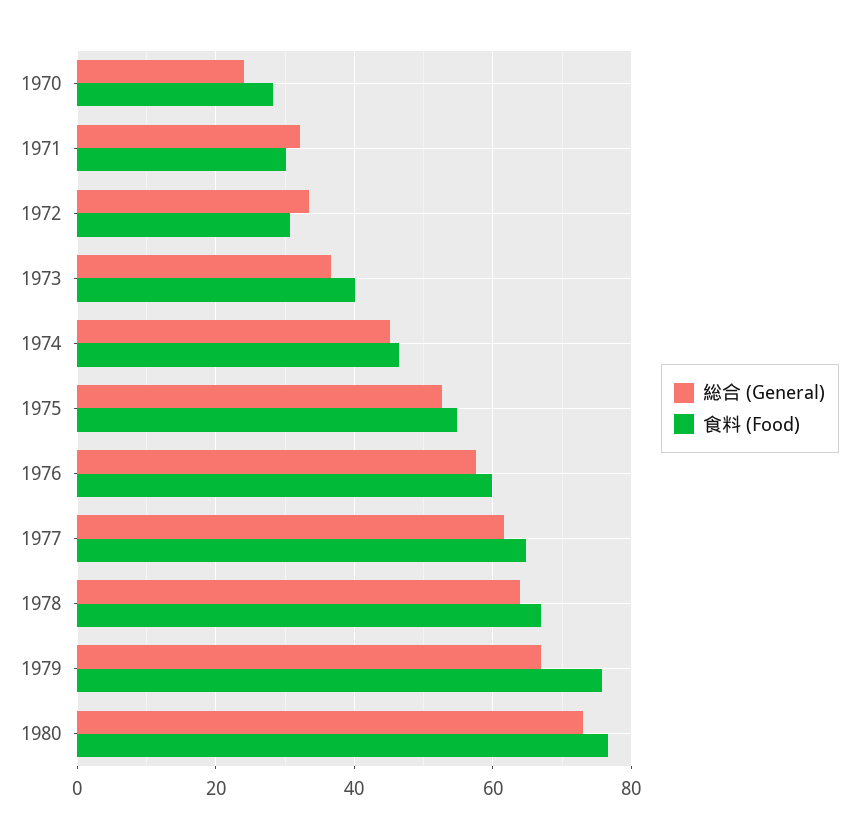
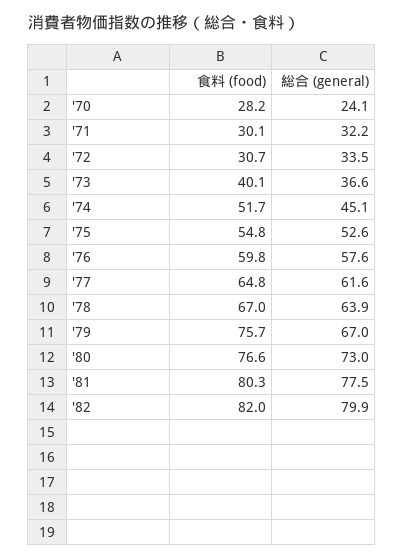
食料 (Food), 1974: 46 -> 51.7
食料 (Food), '81: none -> 80.3
総合 (General), '81: none -> 77.5
食料 (Food), '82: none -> 82
総合 (General), '82: none -> 79.9

